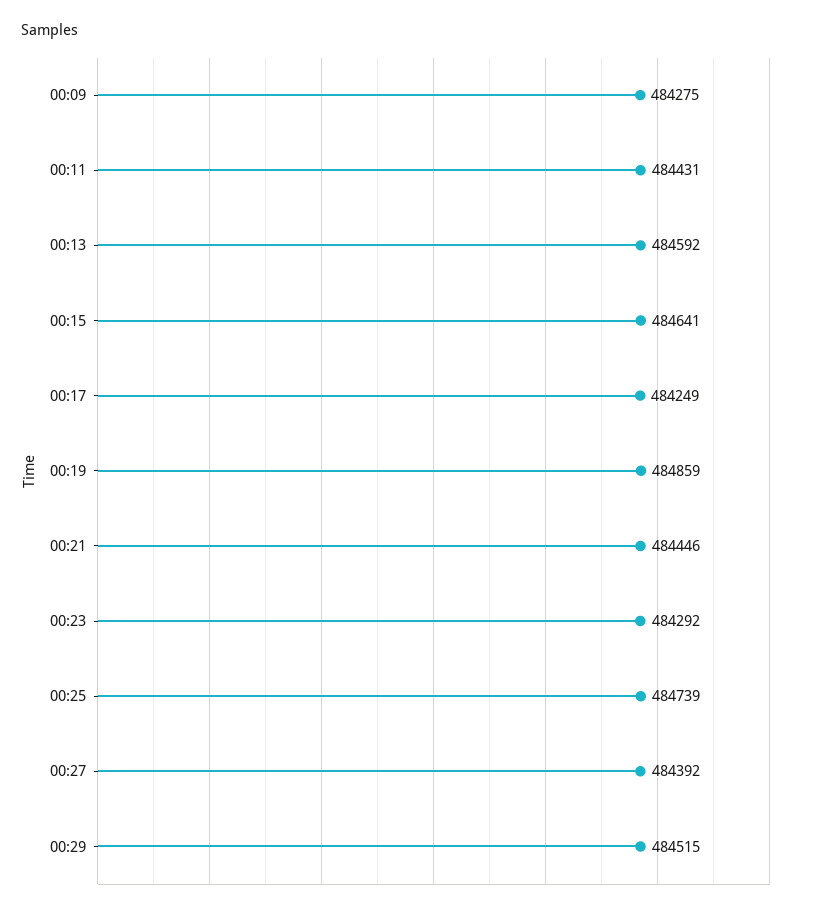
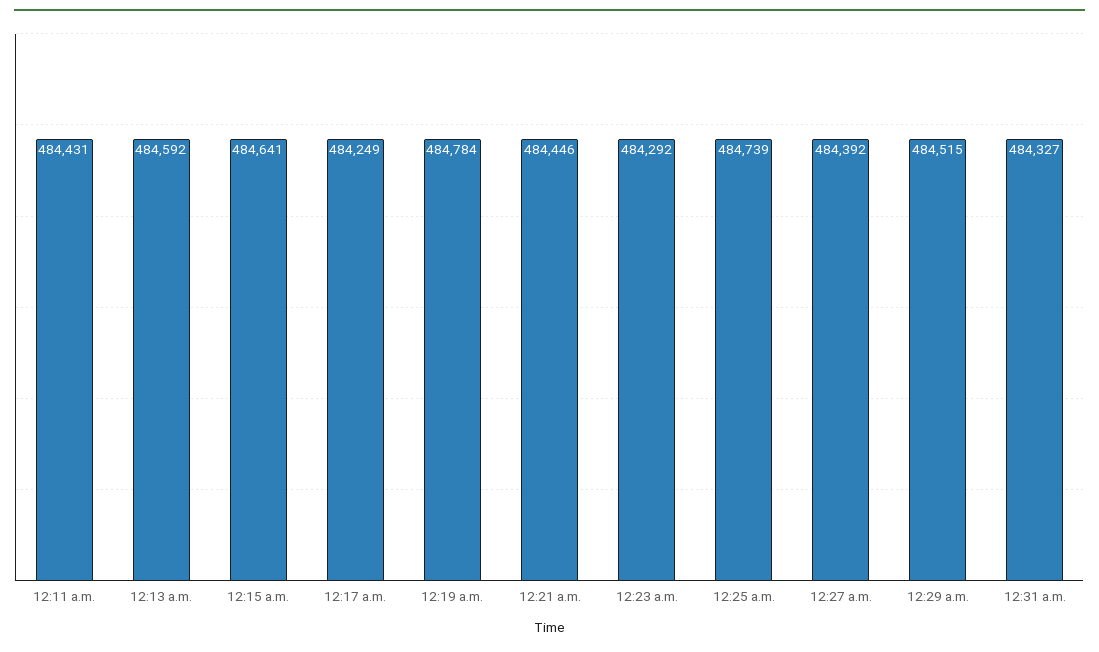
00:09: 484275 -> none
00:19: 484859 -> 484784
12:31 a.m.: none -> 484327

